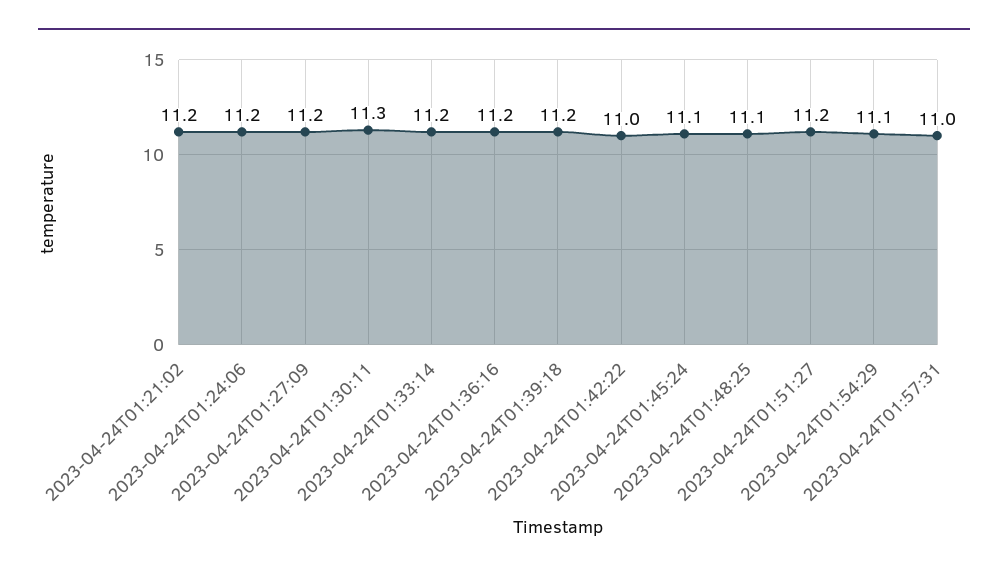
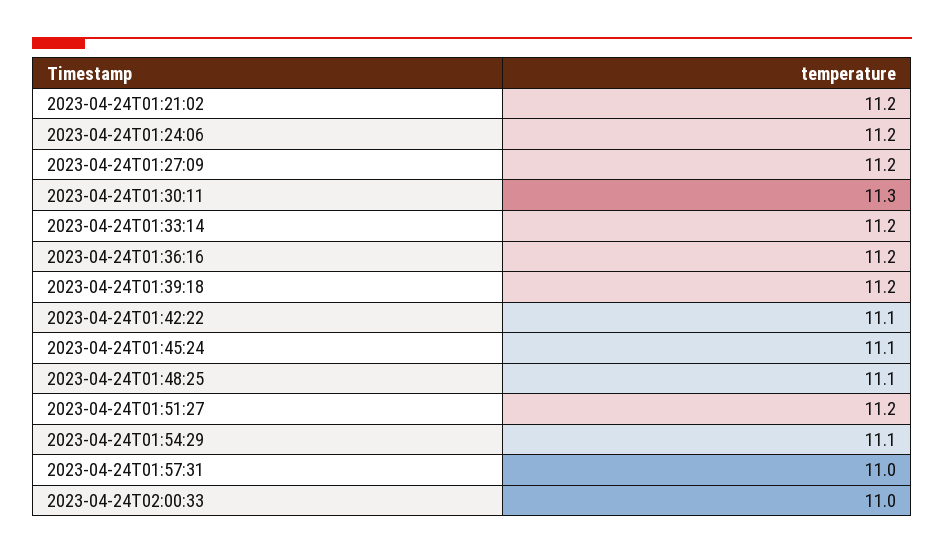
2023-04-24T01:42:22: 11 -> 11.1
2023-04-24T02:00:33: none -> 11

